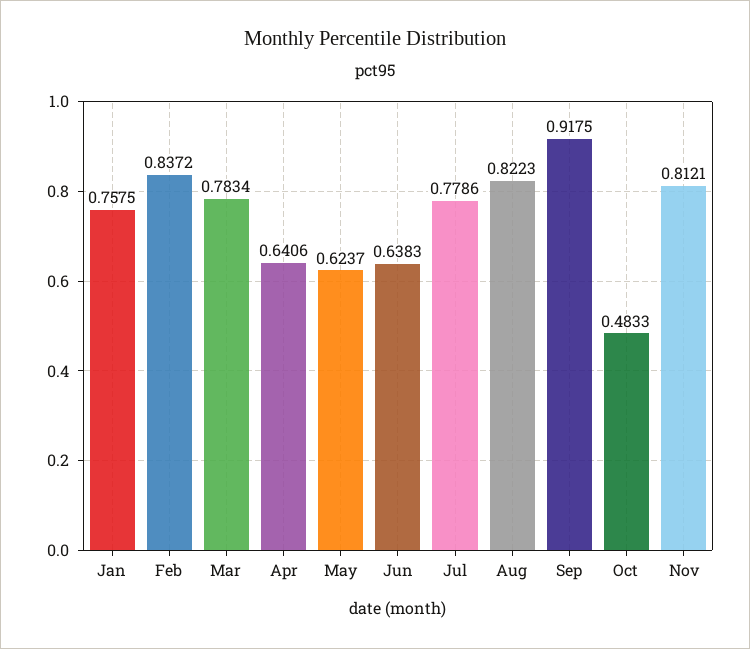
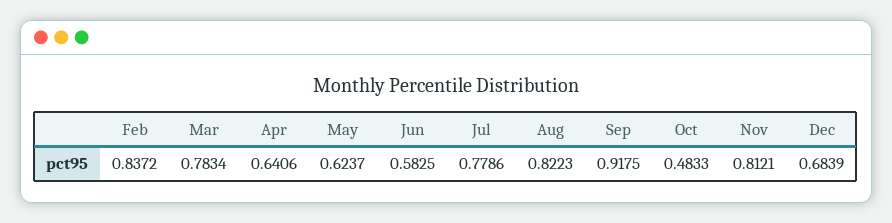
Jan: 0.7575 -> none
Jun: 0.6383 -> 0.5825
Dec: none -> 0.6839

